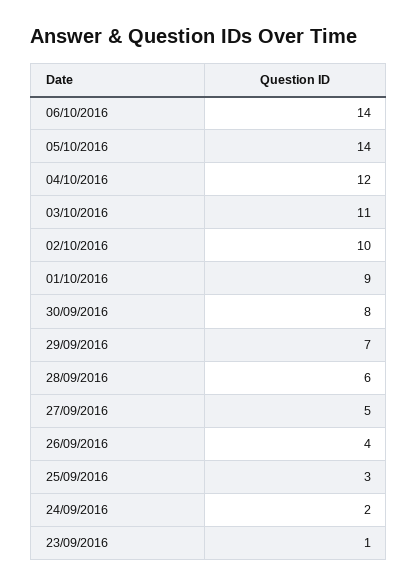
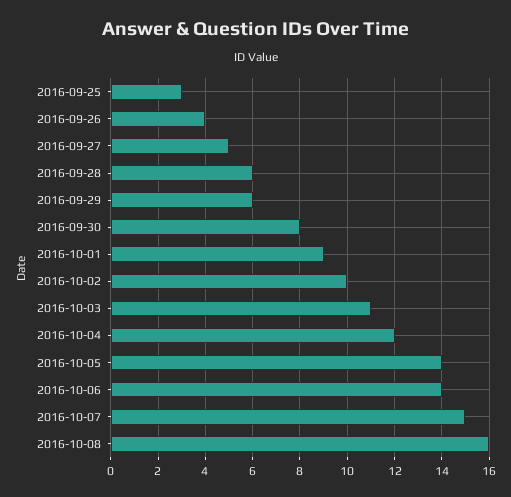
29/09/2016: 7 -> 6
24/09/2016: 2 -> none
23/09/2016: 1 -> none
2016-10-07: none -> 15
2016-10-08: none -> 16

